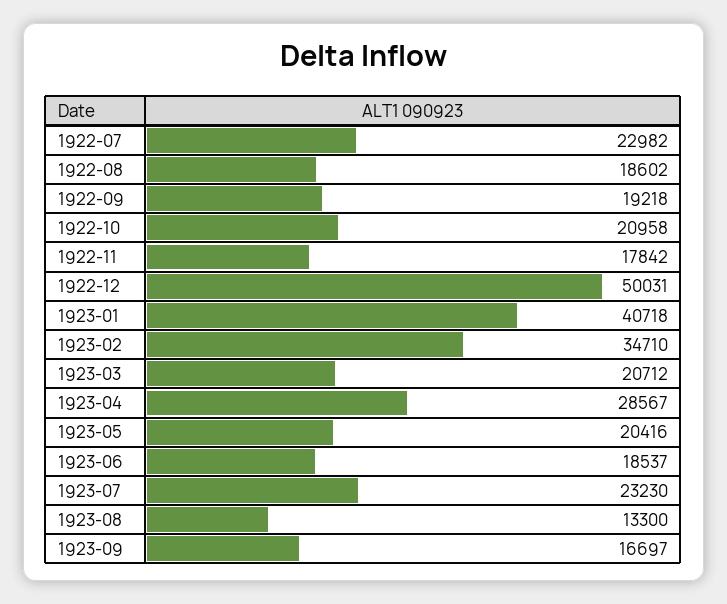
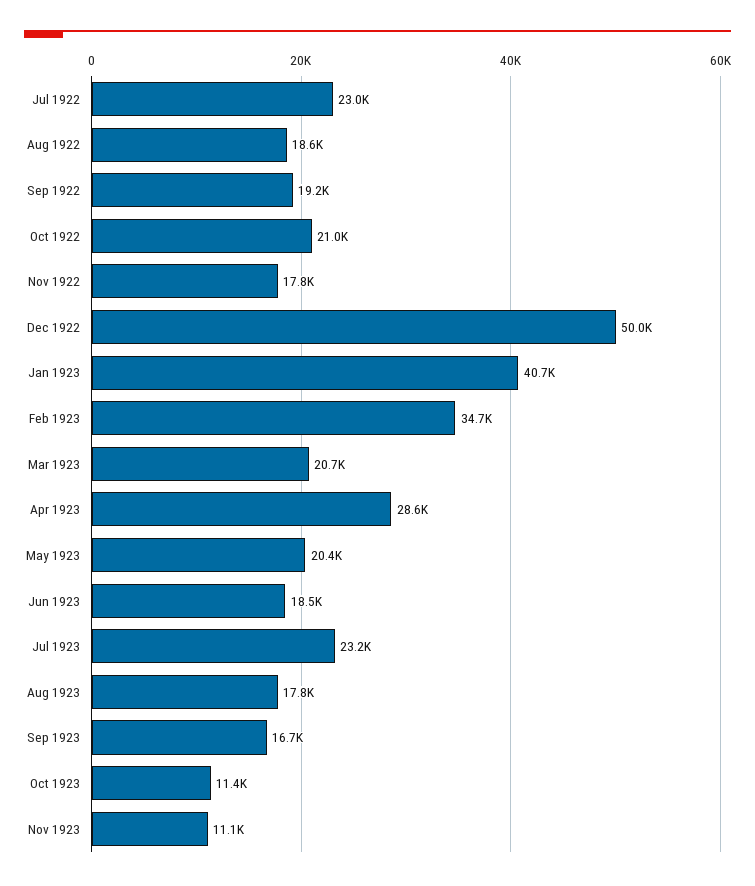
1923-08: 13300 -> 17800
Oct 1923: none -> 11400
Nov 1923: none -> 11100

